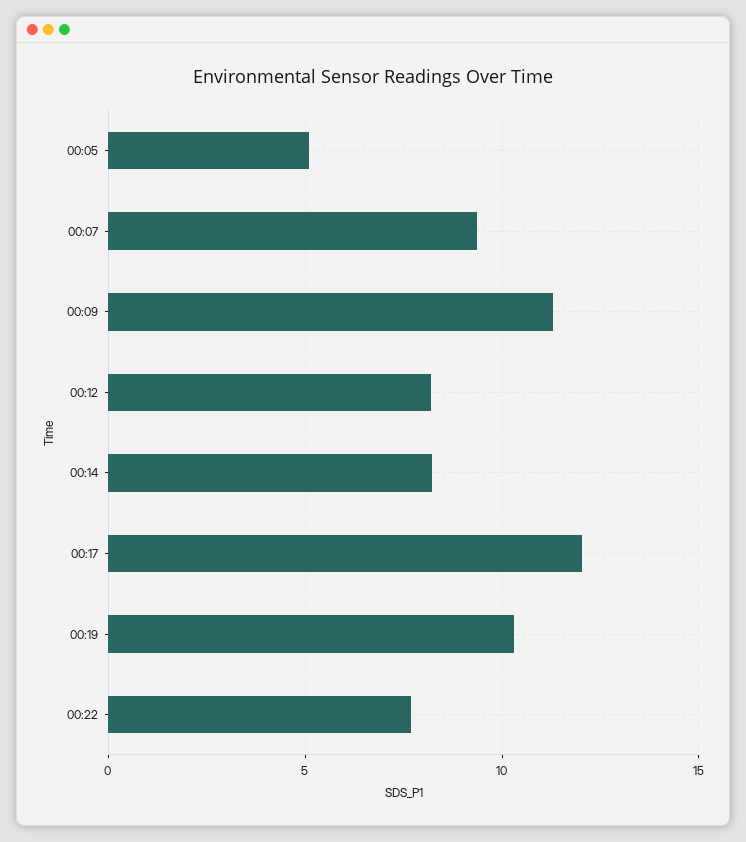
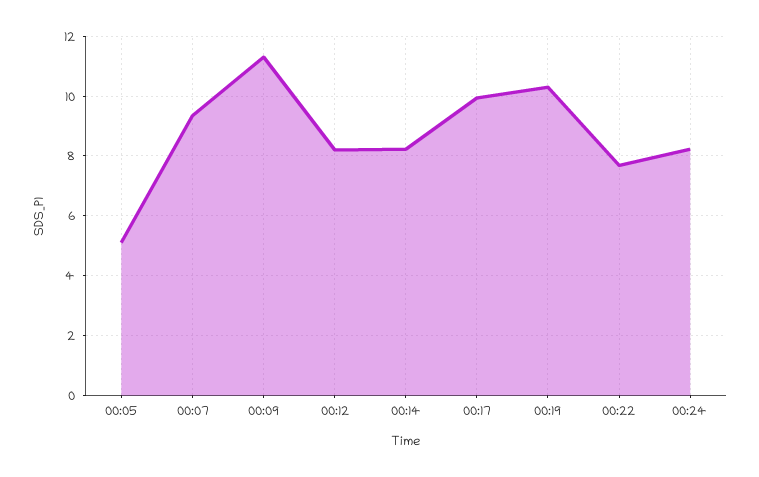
00:17: 12 -> 10
00:24: none -> 8.25

